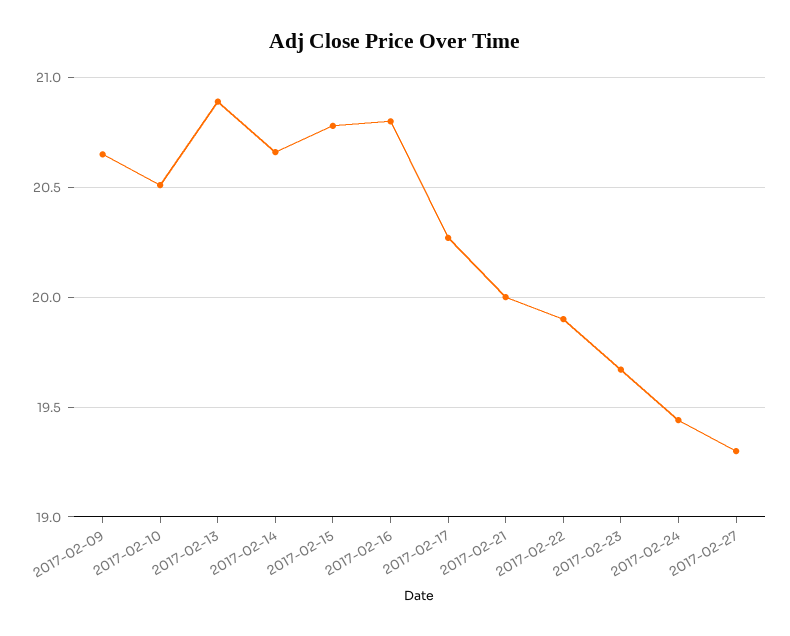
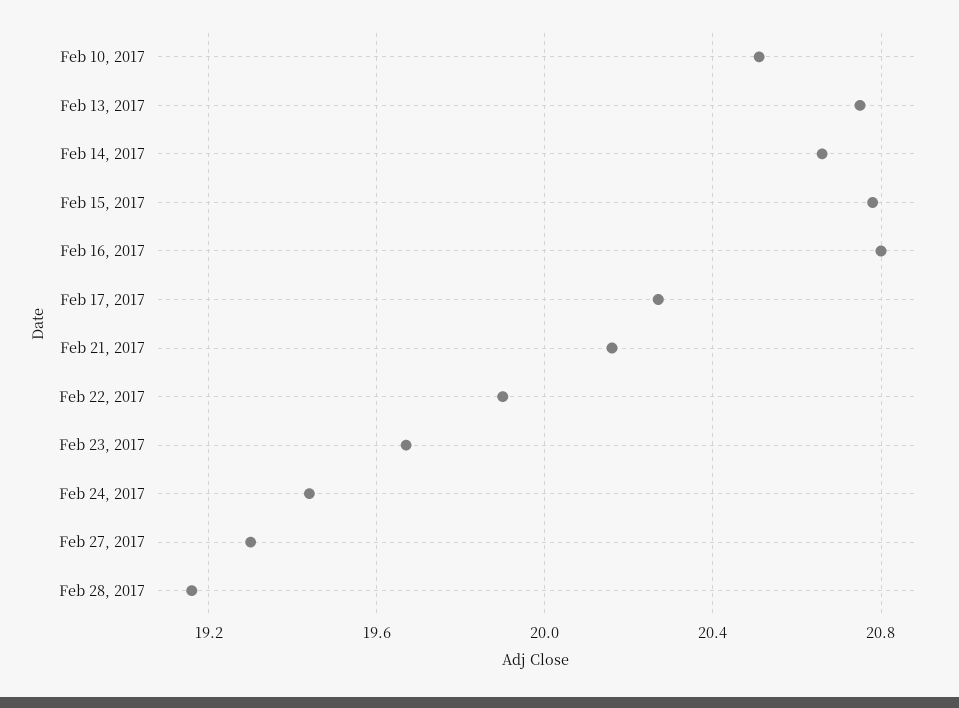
2017-02-09: 20.65 -> none
2017-02-13: 20.9 -> 20.75
2017-02-21: 20 -> 20.15
Feb 28, 2017: none -> 19.15

